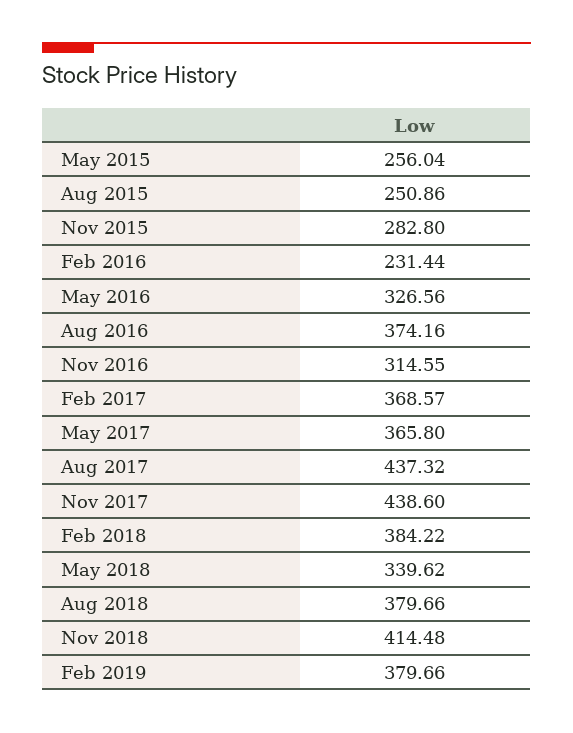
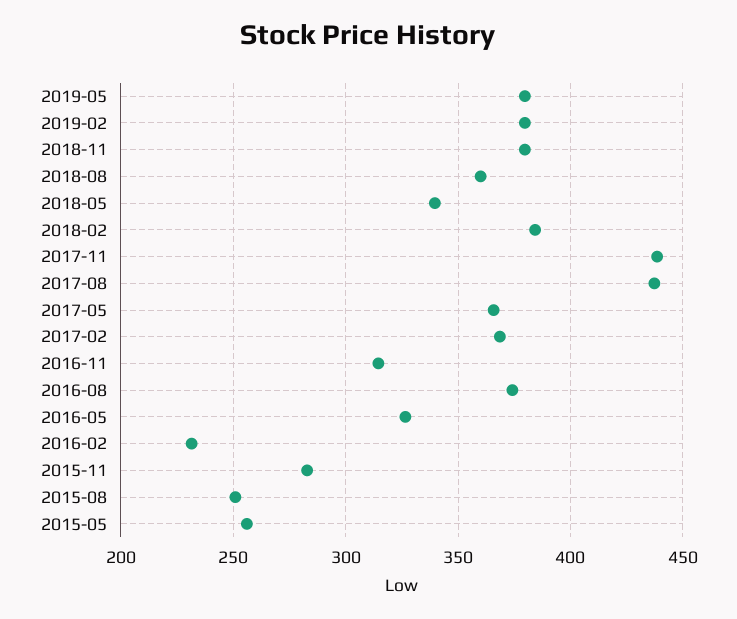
Aug 2018: 379.66 -> 360
Nov 2018: 414.48 -> 380
2019-05: none -> 380

